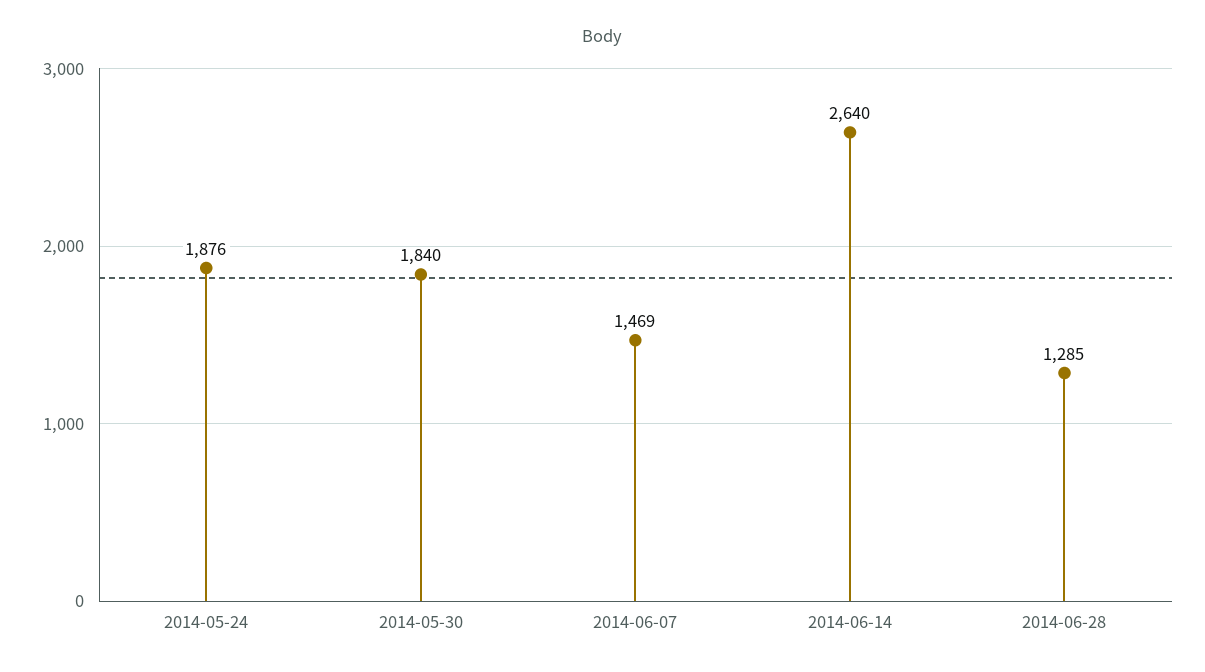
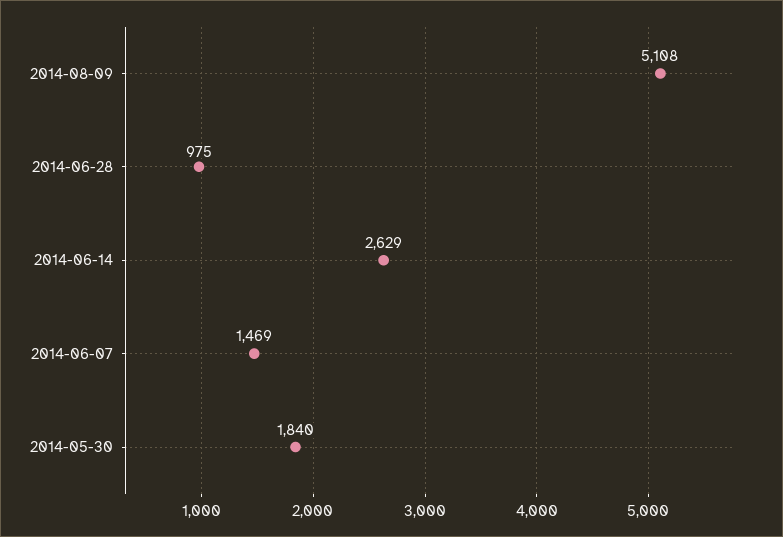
2014-05-24: 1876 -> none
2014-06-14: 2640 -> 2629
2014-06-28: 1285 -> 975
2014-08-09: none -> 5108

